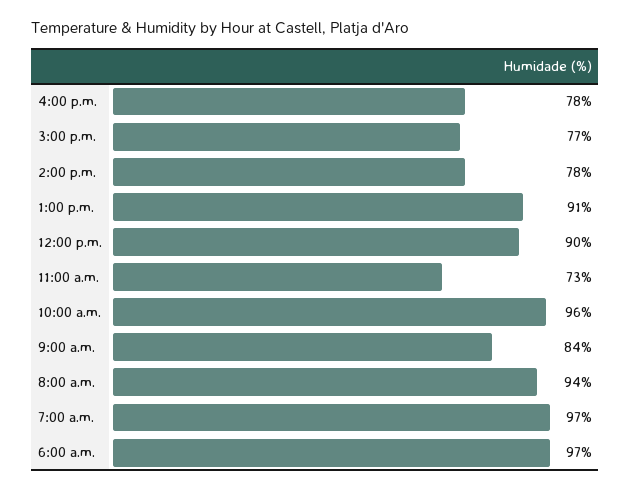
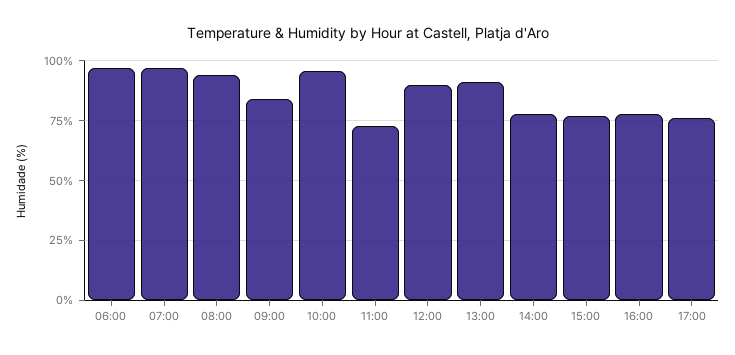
17:00: none -> 75

